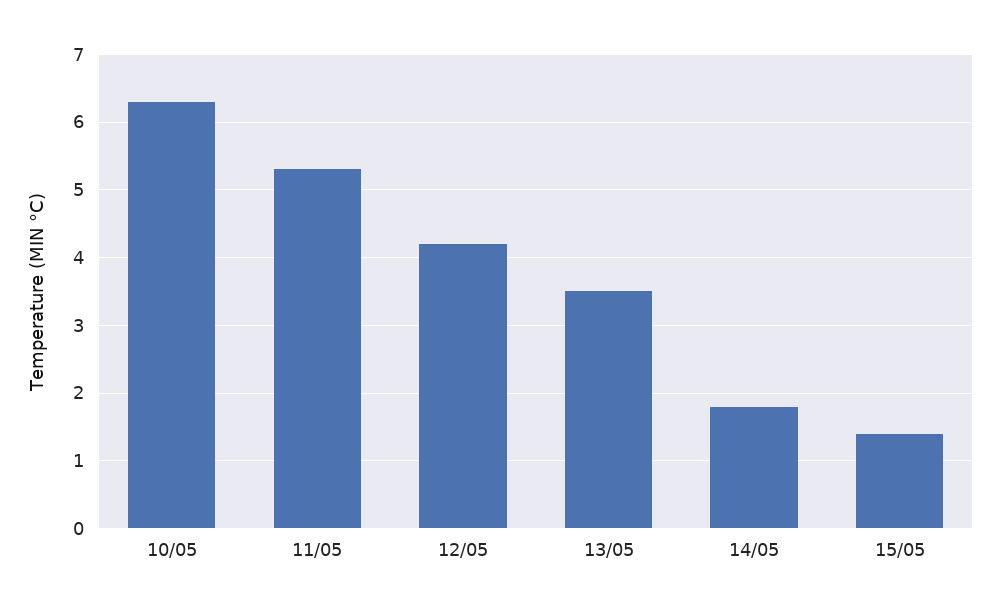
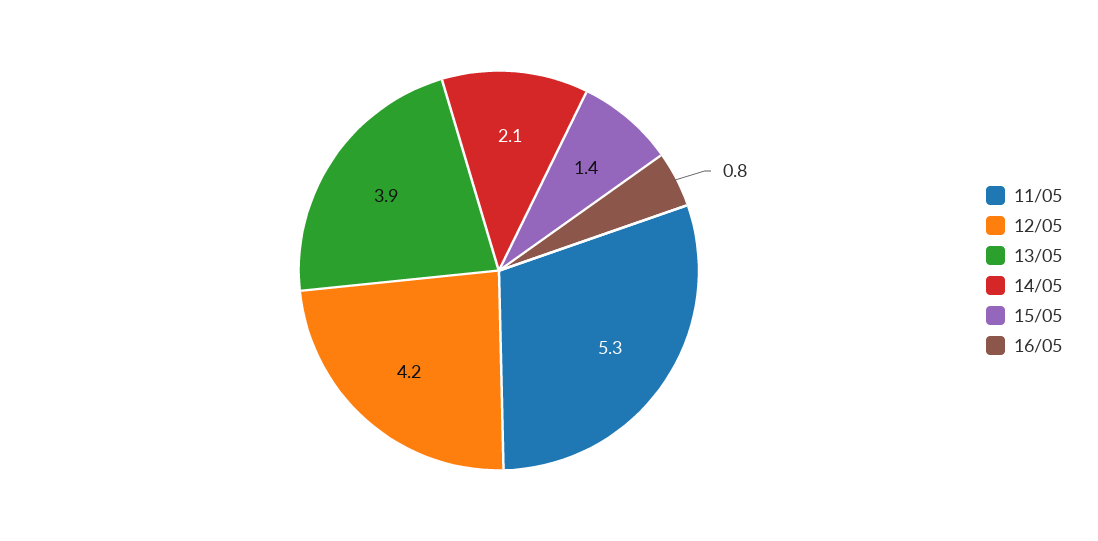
10/05: 6.3 -> none
13/05: 3.5 -> 3.9
14/05: 1.8 -> 2.1
16/05: none -> 0.8

